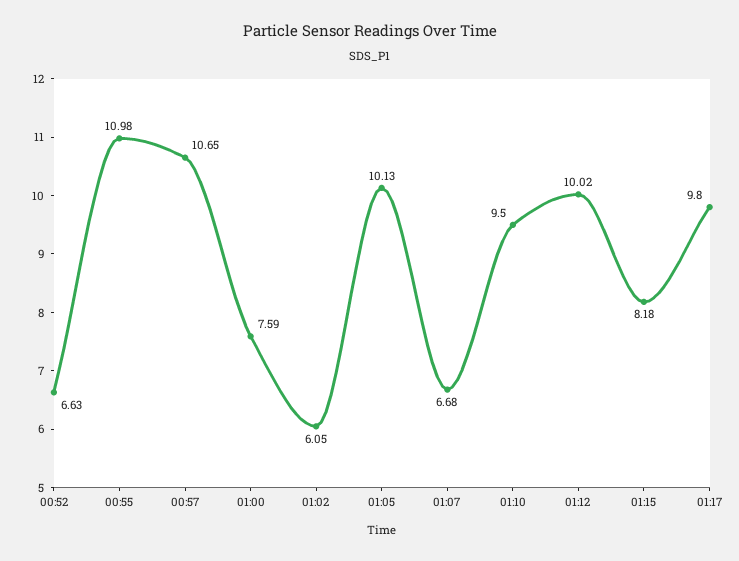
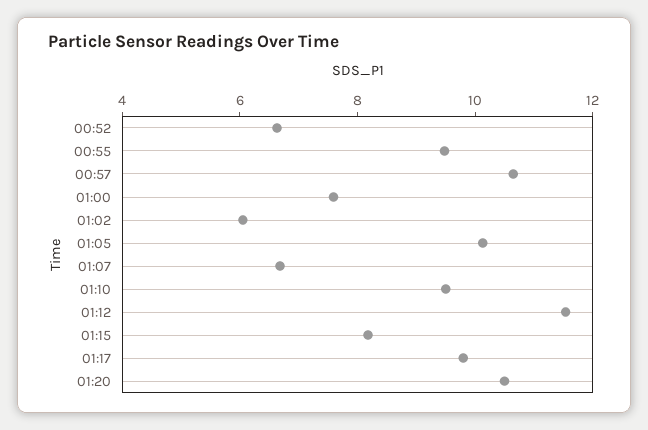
00:55: 10.98 -> 9.5
01:12: 10.02 -> 11.5
01:20: none -> 10.5

